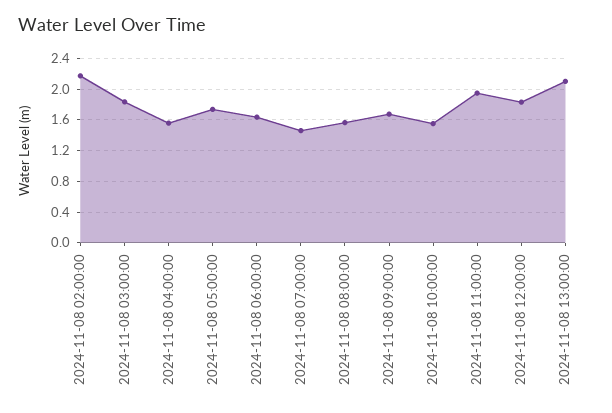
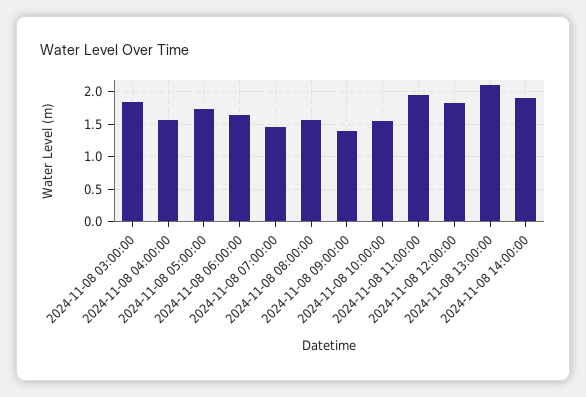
2024-11-08 02:00:00: 2.2 -> none
2024-11-08 09:00:00: 1.7 -> 1.4
2024-11-08 14:00:00: none -> 1.9

